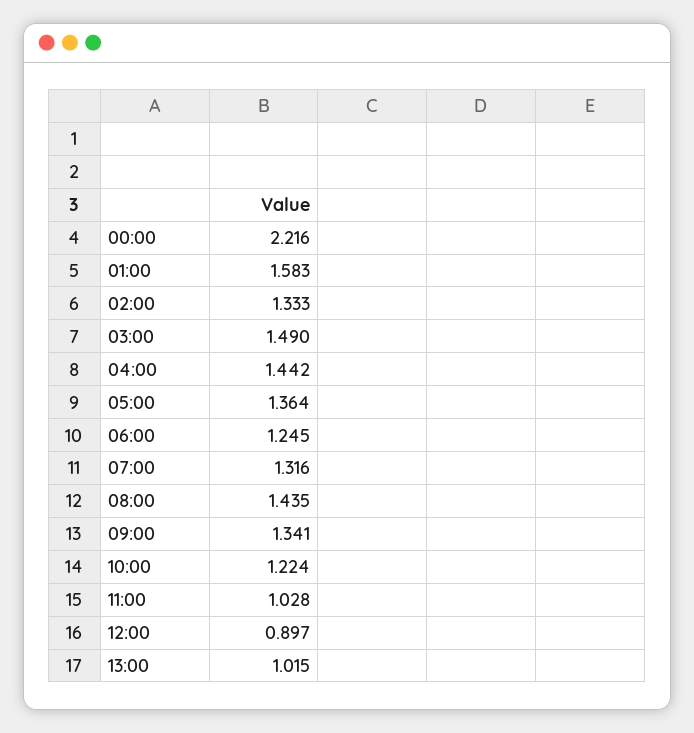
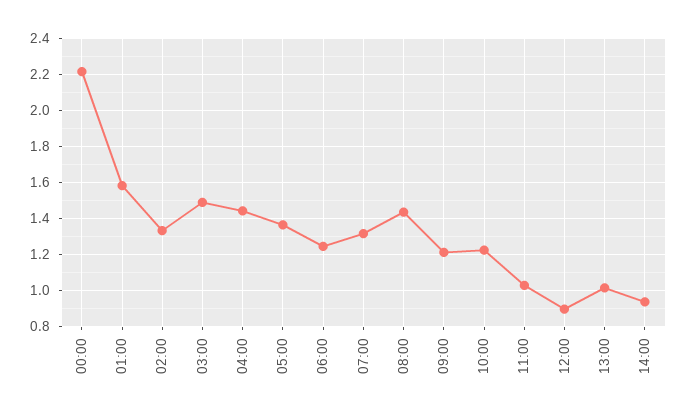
09:00: 1.341 -> 1.2
14:00: none -> 0.95

